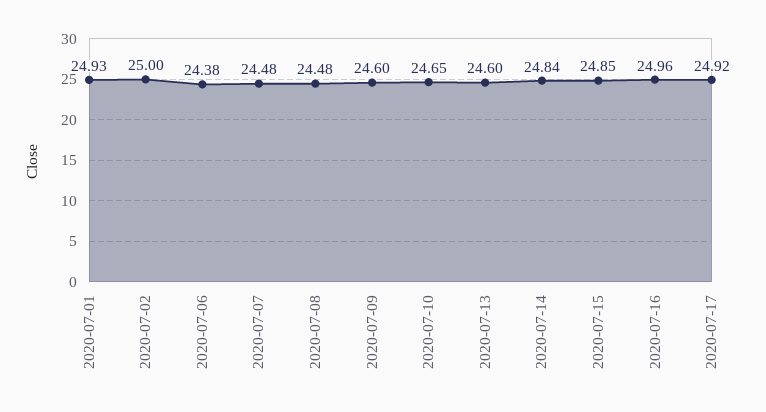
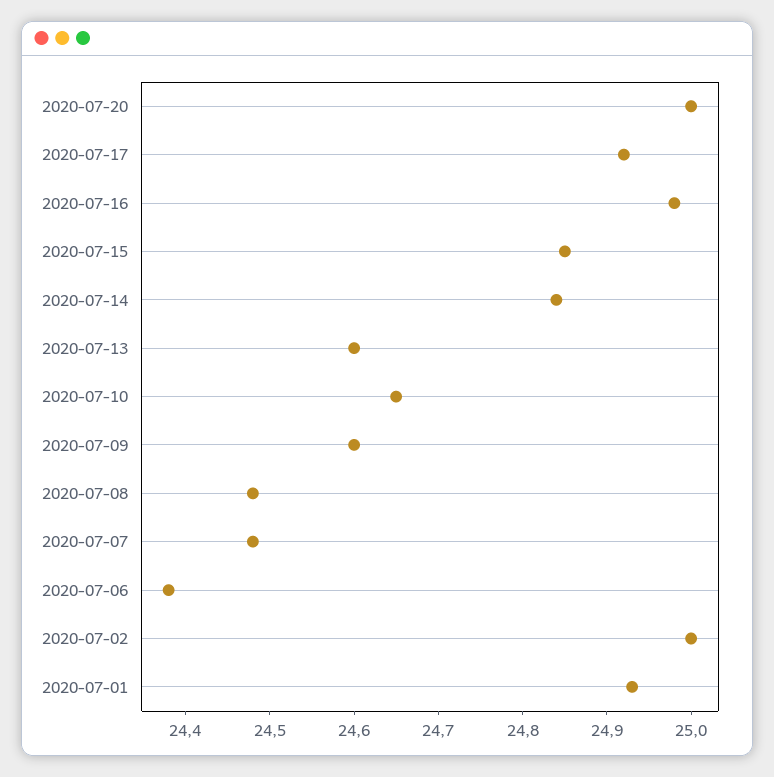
2020-07-16: 24.96 -> 24.98
2020-07-20: none -> 25

